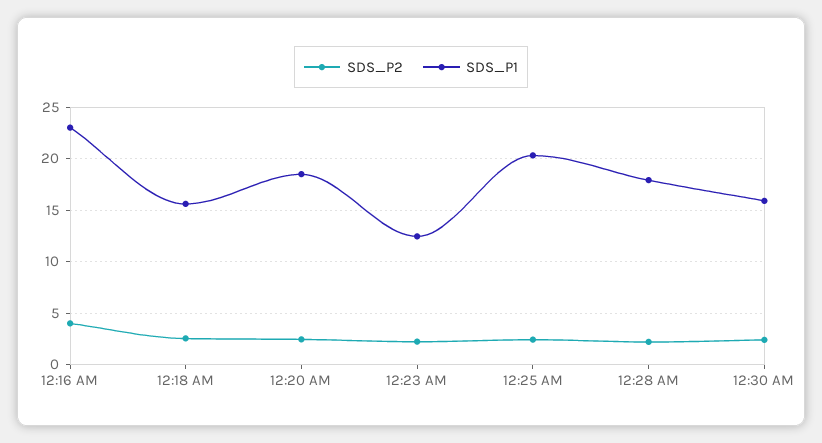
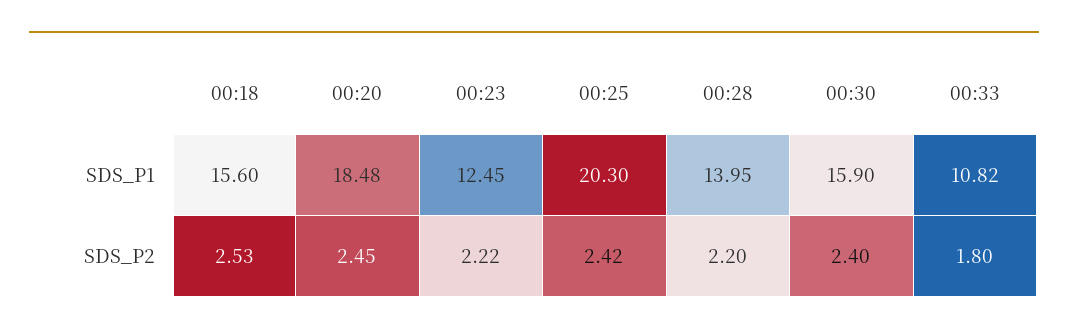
SDS_P2, 12:16 AM: 4 -> none
SDS_P1, 12:16 AM: 23 -> none
SDS_P1, 12:28 AM: 18 -> 13.95
SDS_P1, 00:33: none -> 10.82
SDS_P2, 00:33: none -> 1.8

